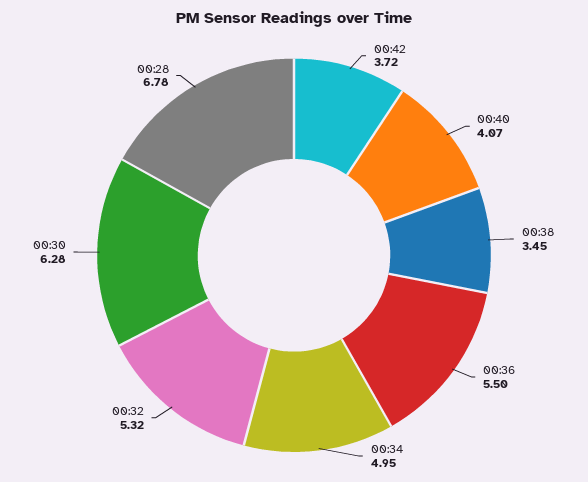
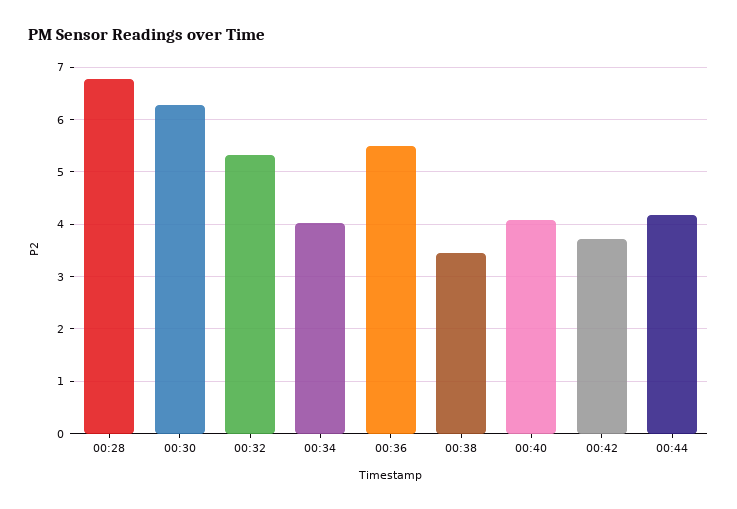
00:34: 4.95 -> 4
00:44: none -> 4.2

